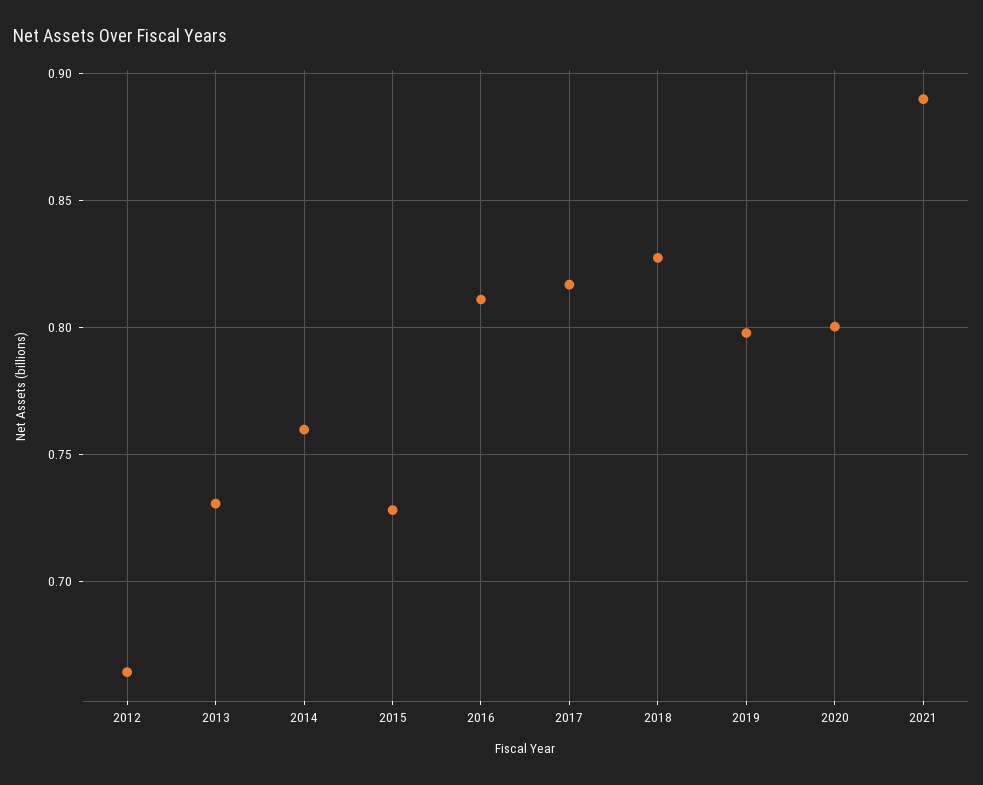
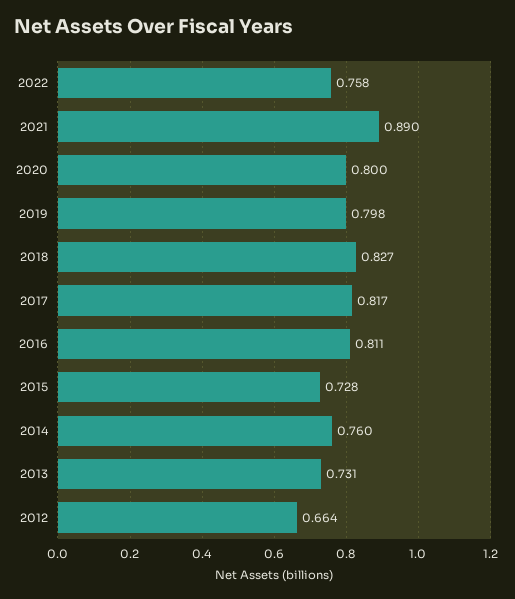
2022: none -> 0.758

